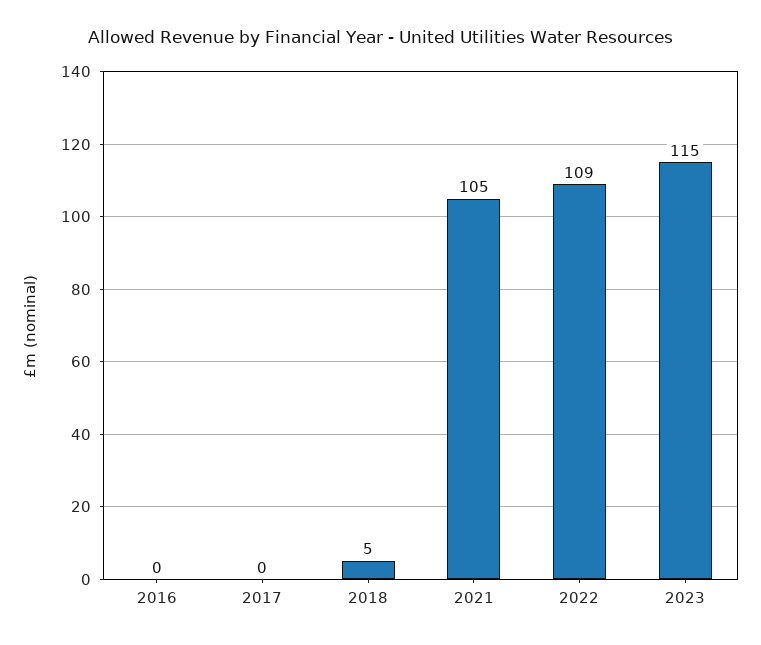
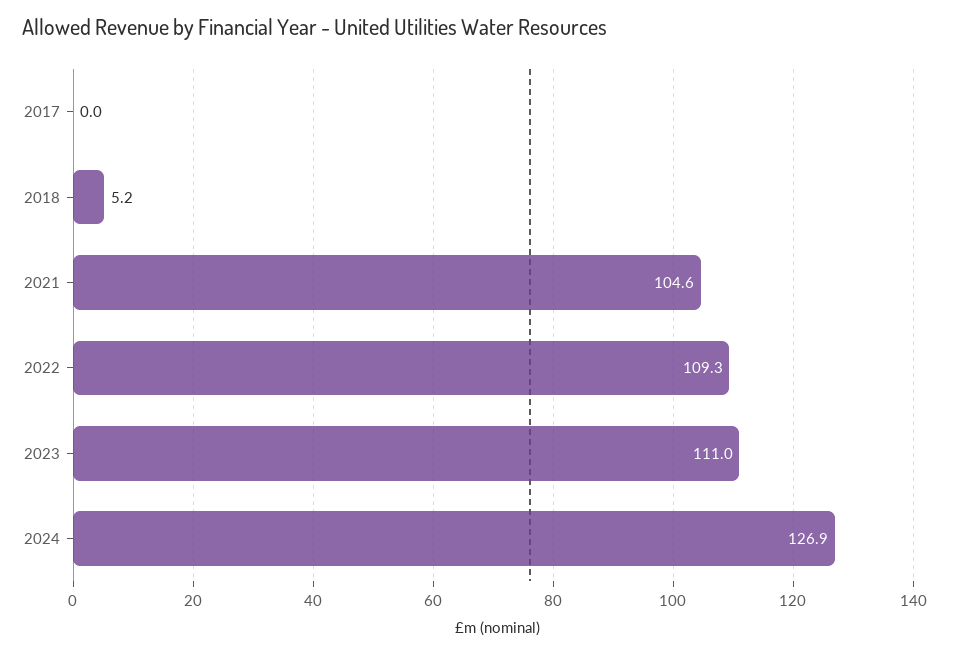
2016: 0 -> none
2023: 115 -> 111
2024: none -> 126.9

